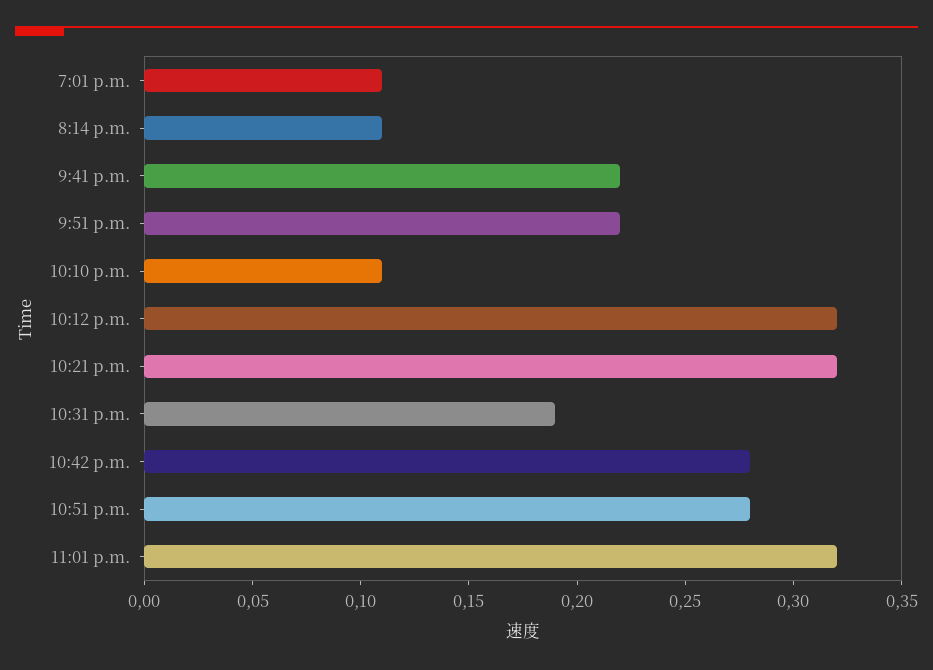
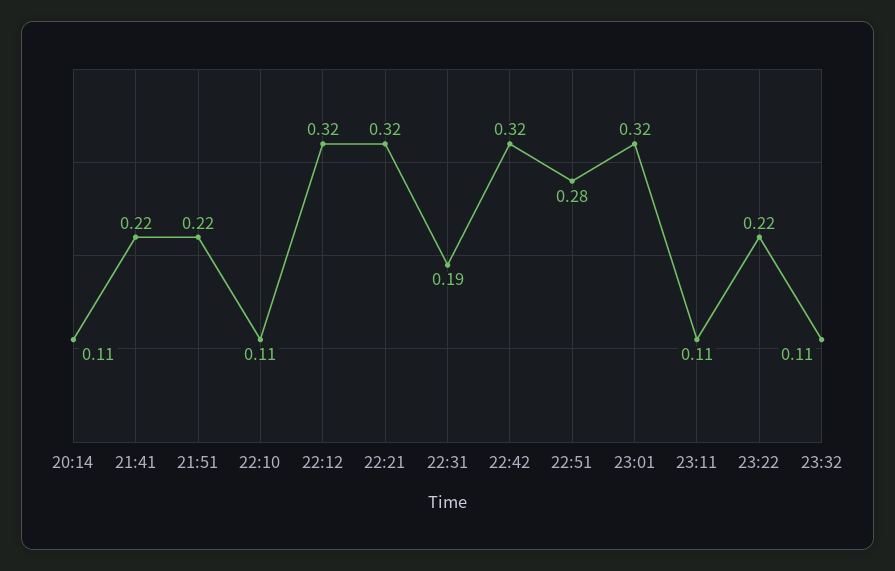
7:01 p.m.: 0.11 -> none
10:42 p.m.: 0.28 -> 0.32
23:11: none -> 0.11
23:22: none -> 0.22
23:32: none -> 0.11

